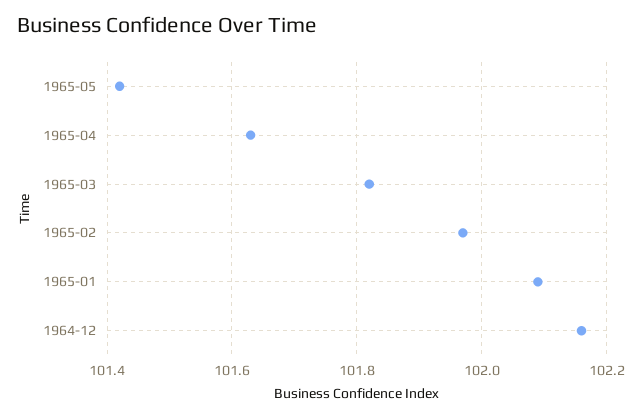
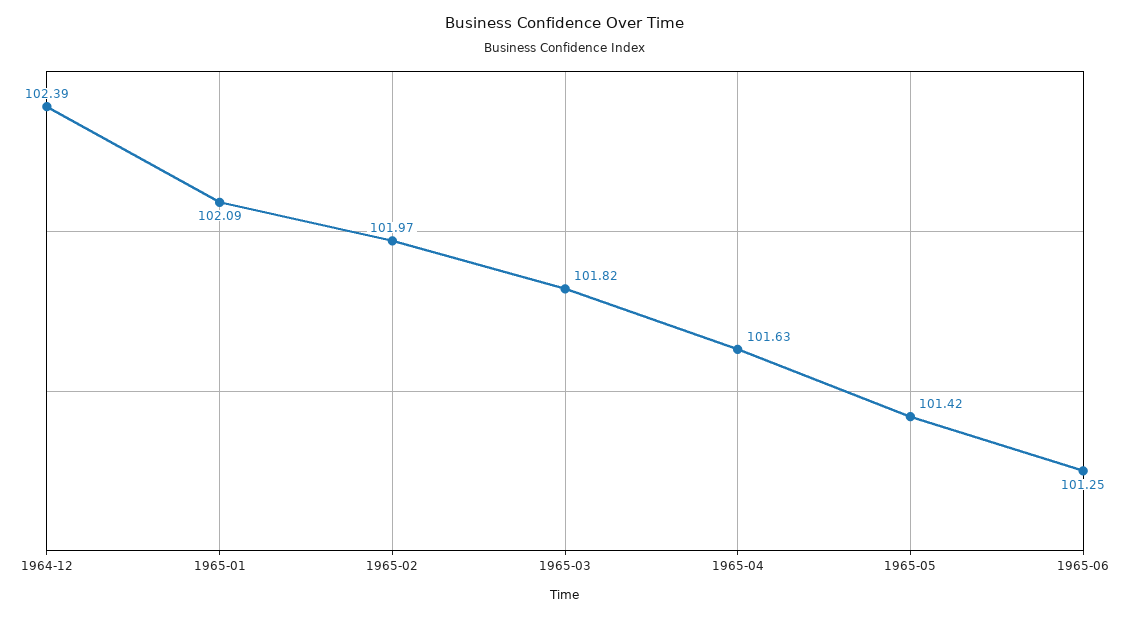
1964-12: 102.15 -> 102.39
1965-06: none -> 101.25

